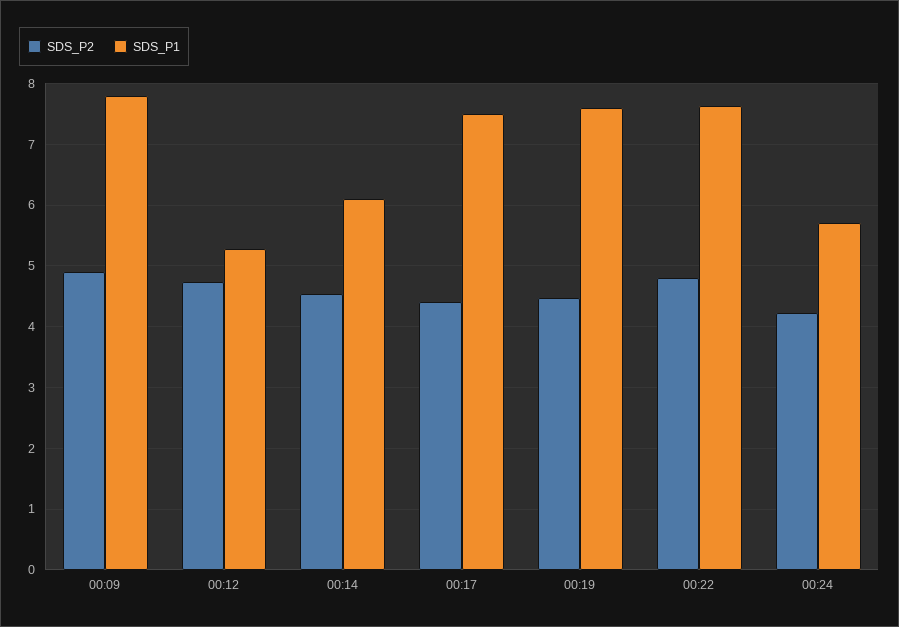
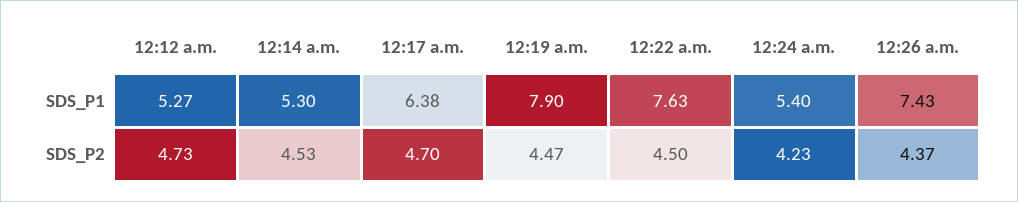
SDS_P2, 00:09: 4.9 -> none
SDS_P1, 00:09: 7.8 -> none
SDS_P1, 00:14: 6.1 -> 5.3
SDS_P2, 00:17: 4.4 -> 4.7
SDS_P1, 00:17: 7.5 -> 6.38
SDS_P1, 00:19: 7.6 -> 7.9
SDS_P2, 00:22: 4.8 -> 4.5
SDS_P1, 00:24: 5.7 -> 5.4
SDS_P1, 12:26 a.m.: none -> 7.43
SDS_P2, 12:26 a.m.: none -> 4.37

